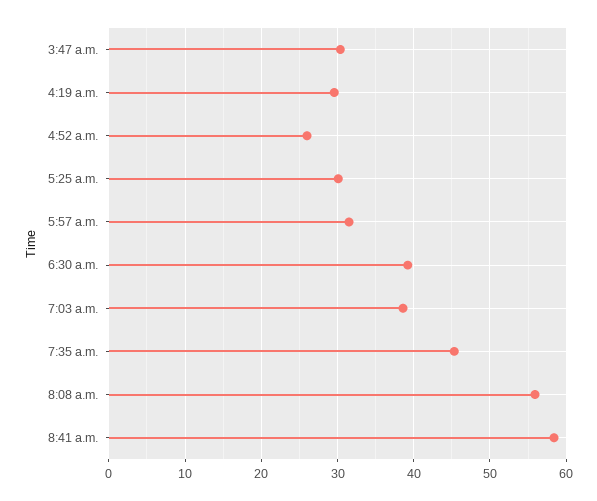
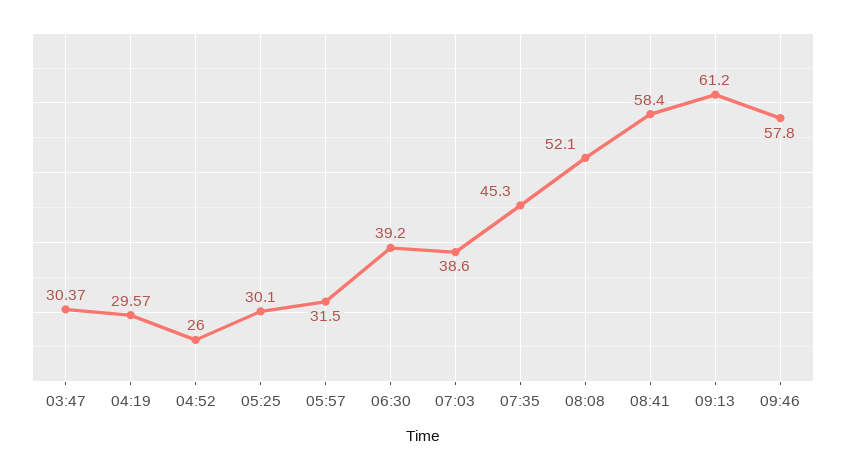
8:08 a.m.: 56 -> 52.1
09:13: none -> 61.2
09:46: none -> 57.8

